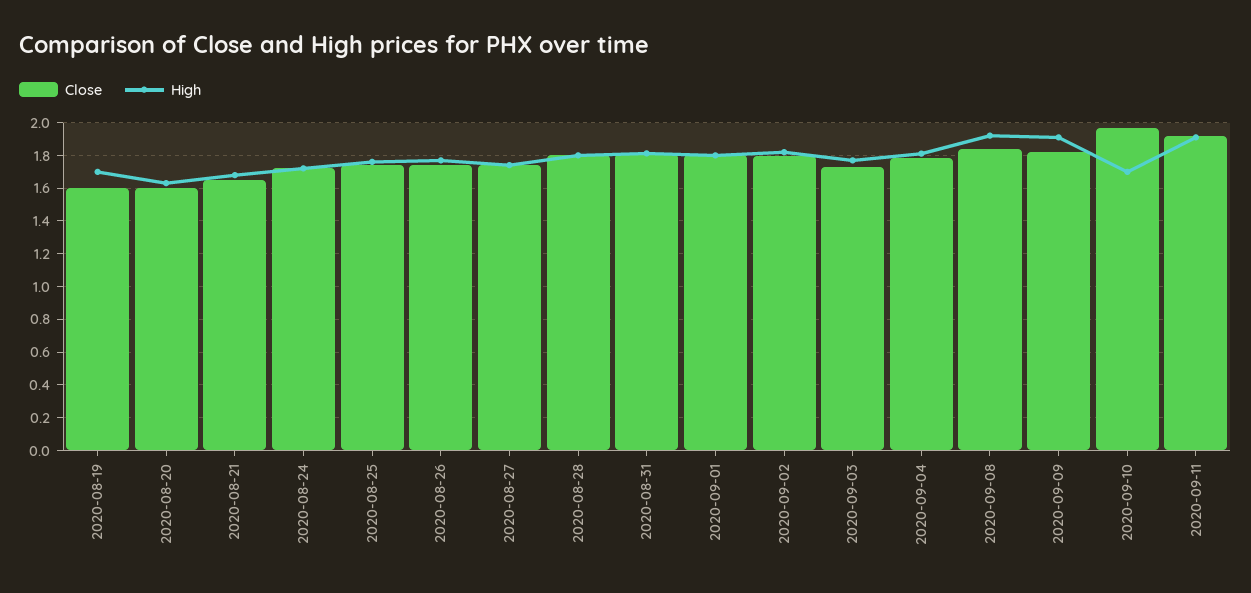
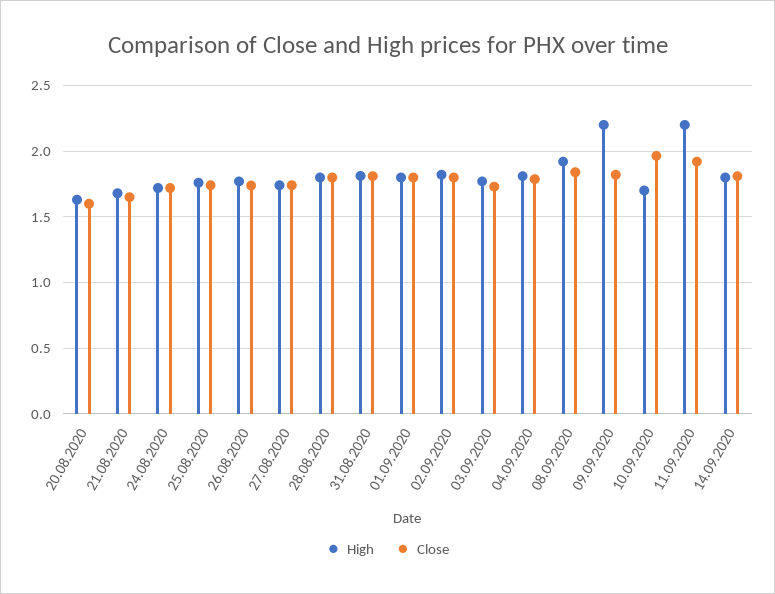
Close, 2020-08-19: 1.6 -> none
High, 2020-08-19: 1.7 -> none
High, 2020-09-09: 1.9 -> 2.2
High, 2020-09-11: 1.9 -> 2.2
High, 14.09.2020: none -> 1.8
Close, 14.09.2020: none -> 1.8

